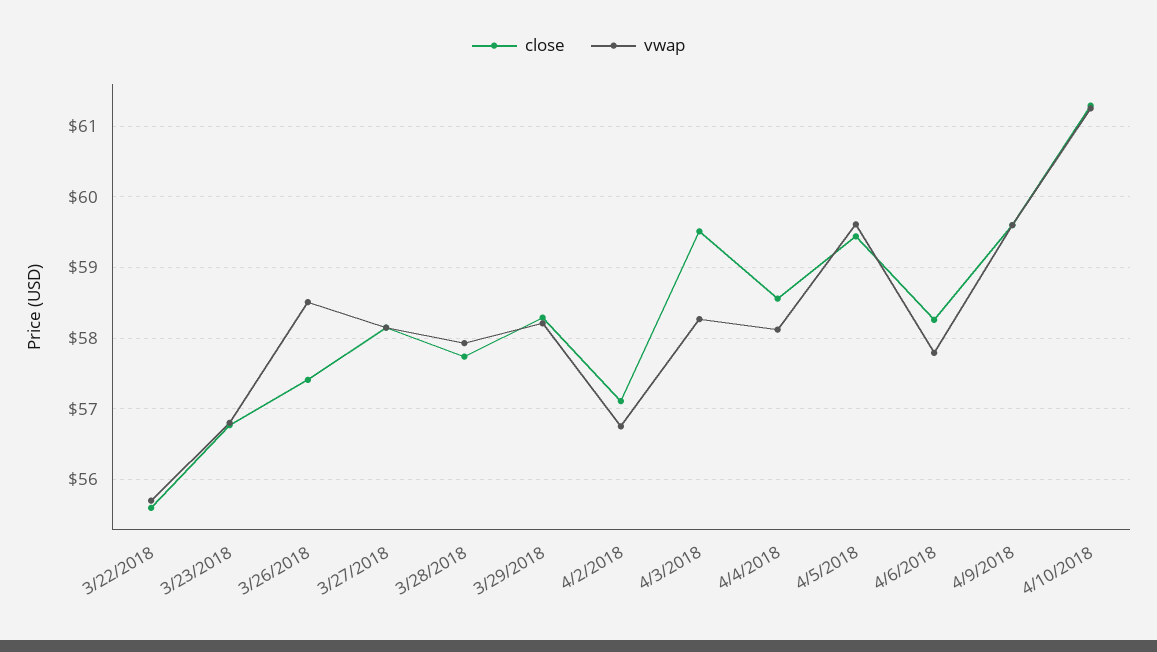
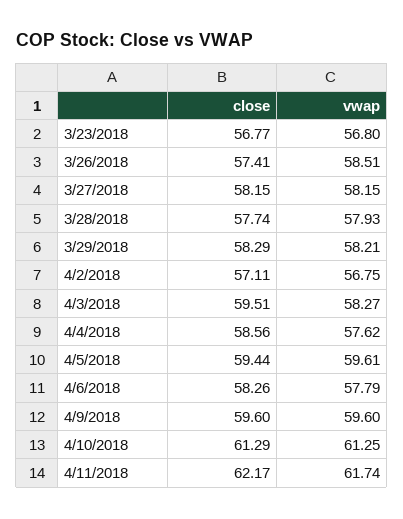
close, 3/22/2018: 55.6 -> none
vwap, 3/22/2018: 55.7 -> none
vwap, 4/4/2018: 58.1 -> 57.62
close, 4/11/2018: none -> 62.17
vwap, 4/11/2018: none -> 61.74

